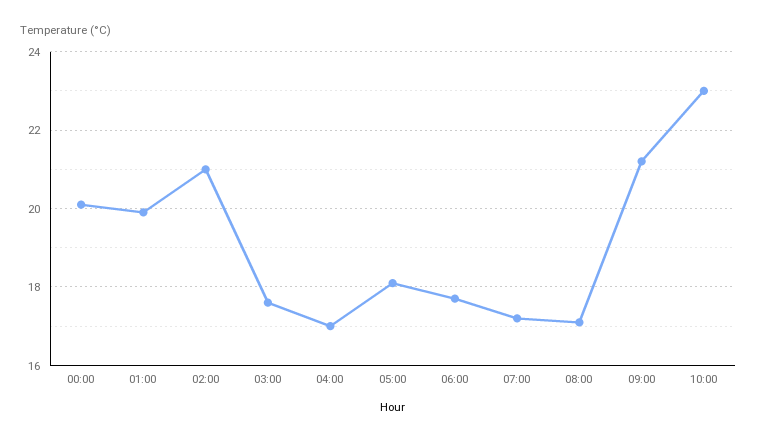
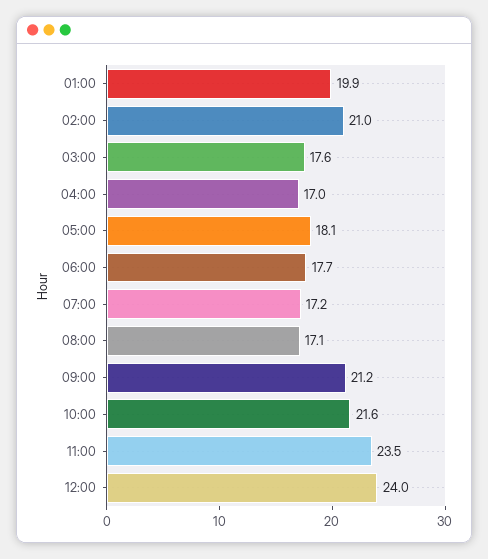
00:00: 20 -> none
10:00: 23 -> 21.6
11:00: none -> 23.5
12:00: none -> 24

